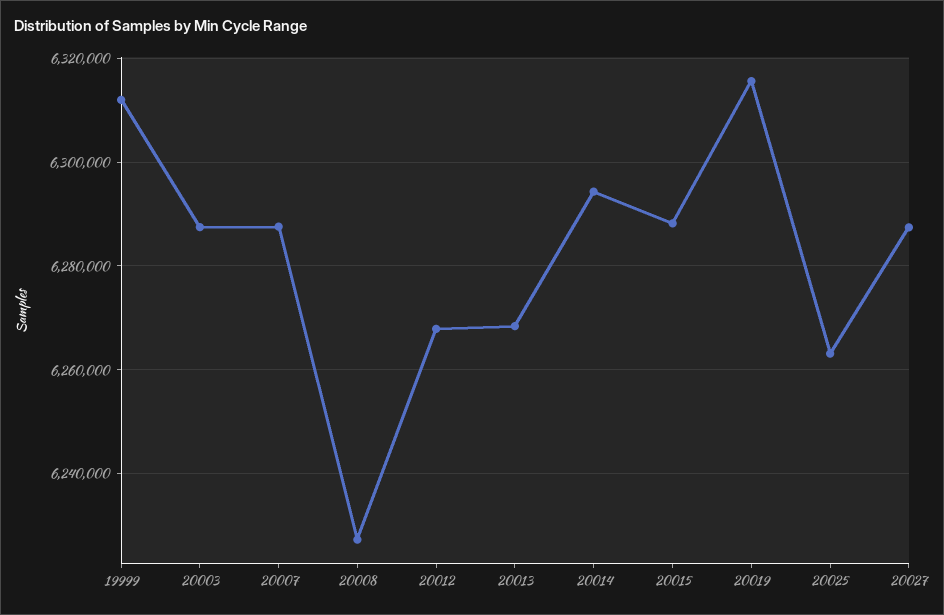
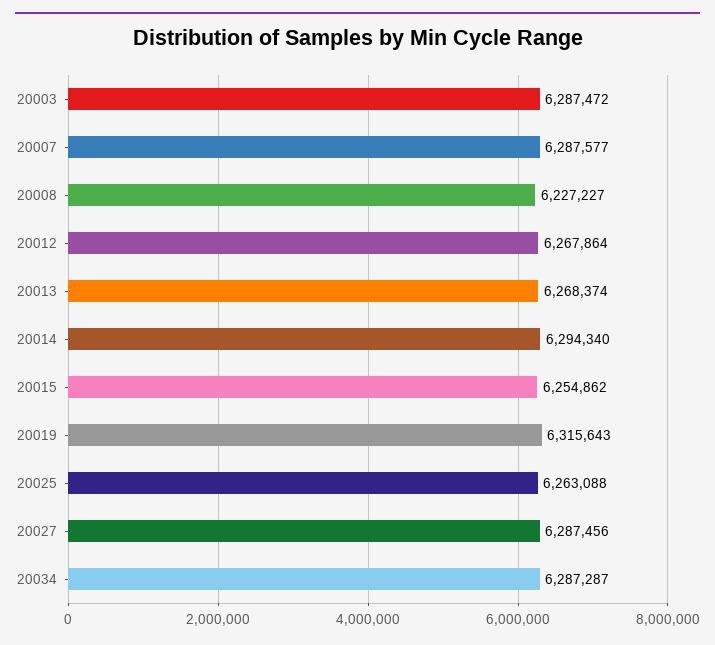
19999: 6312000 -> none
20015: 6288000 -> 6254862
20034: none -> 6287287

